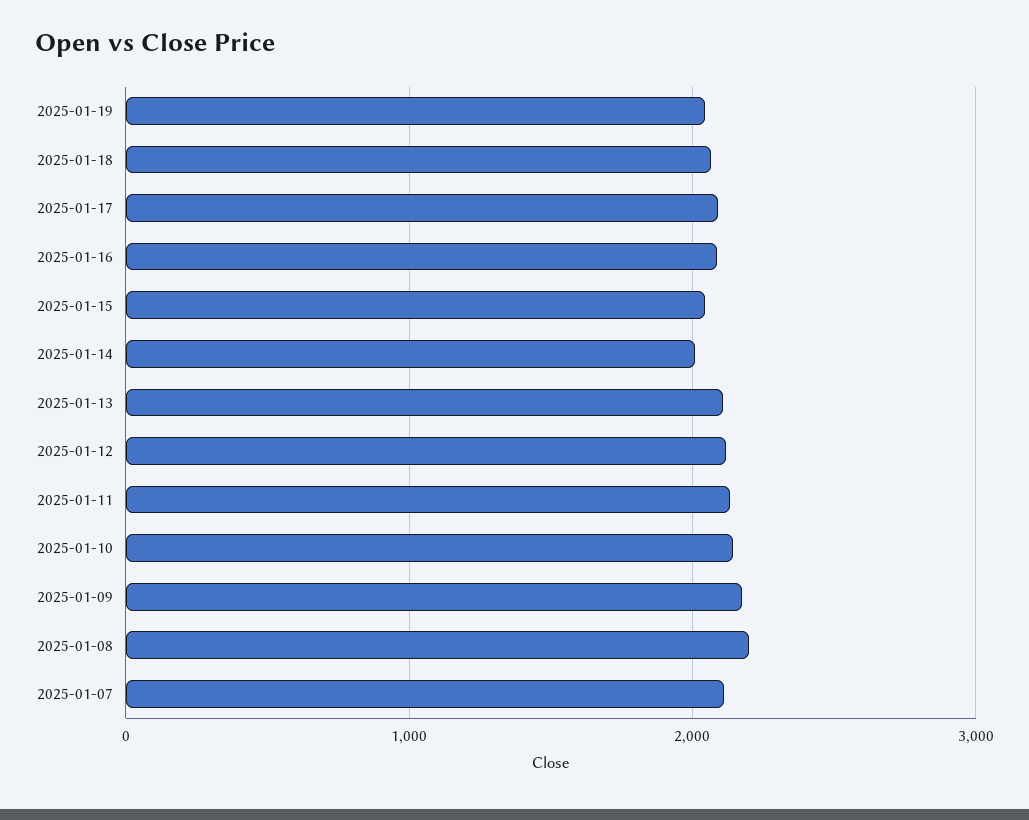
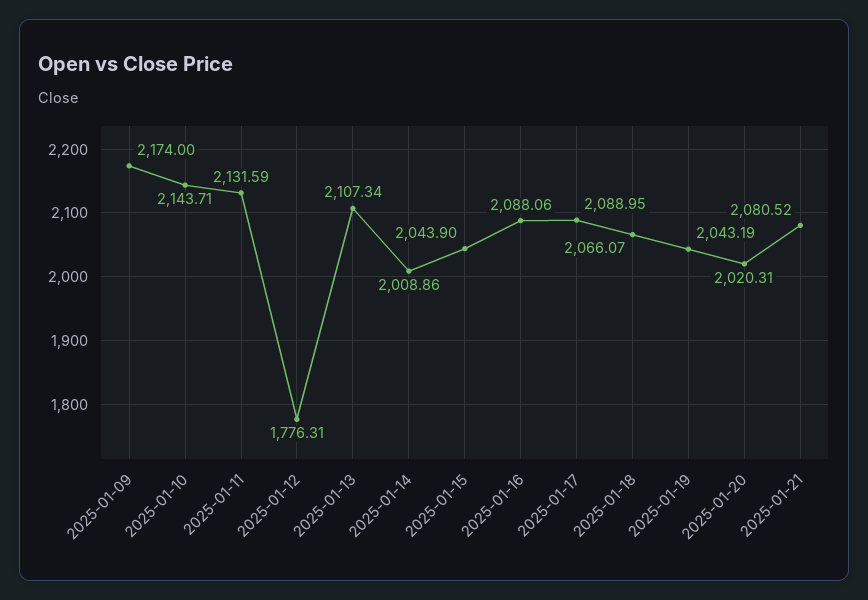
2025-01-12: 2100 -> 1776.31
2025-01-08: 2200 -> none
2025-01-07: 2100 -> none
2025-01-20: none -> 2020.31
2025-01-21: none -> 2080.52

